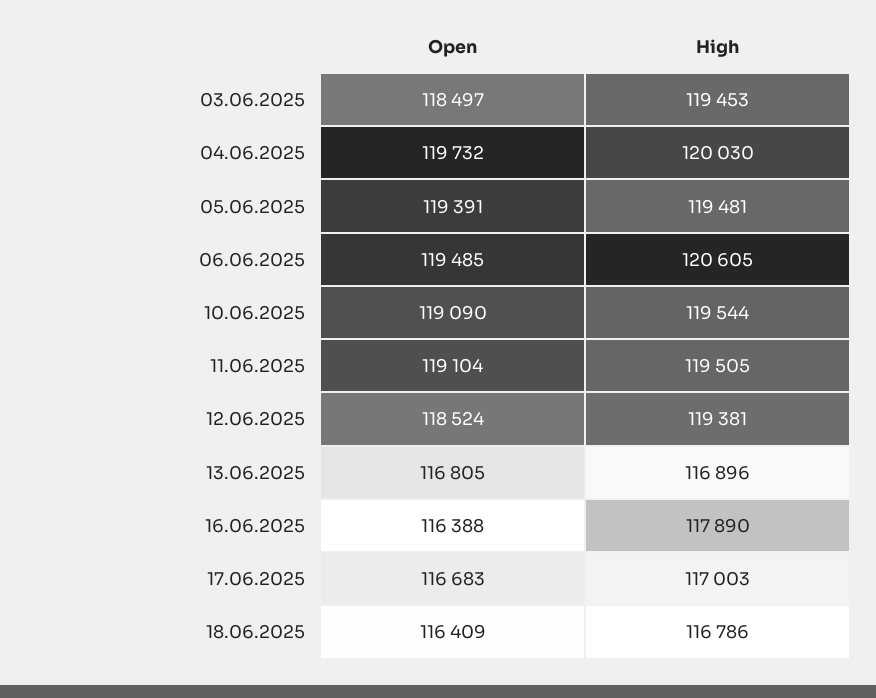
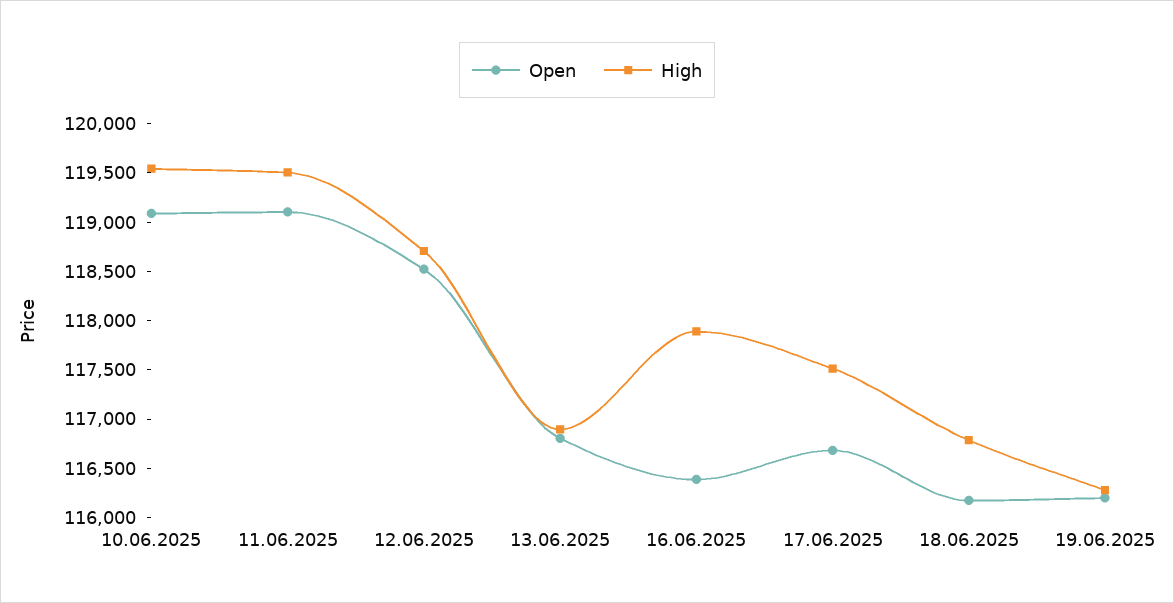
Open, 03.06.2025: 118497 -> none
High, 03.06.2025: 119453 -> none
Open, 04.06.2025: 119732 -> none
High, 04.06.2025: 120030 -> none
Open, 05.06.2025: 119391 -> none
High, 05.06.2025: 119481 -> none
Open, 06.06.2025: 119485 -> none
High, 06.06.2025: 120605 -> none
High, 12.06.2025: 119381 -> 118700
High, 17.06.2025: 117003 -> 117500
Open, 18.06.2025: 116409 -> 116200
Open, 19.06.2025: none -> 116200
High, 19.06.2025: none -> 116300

